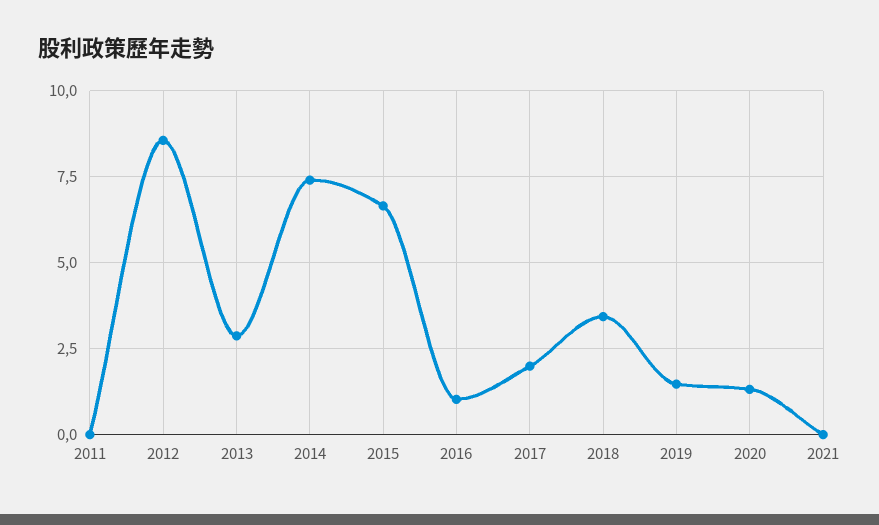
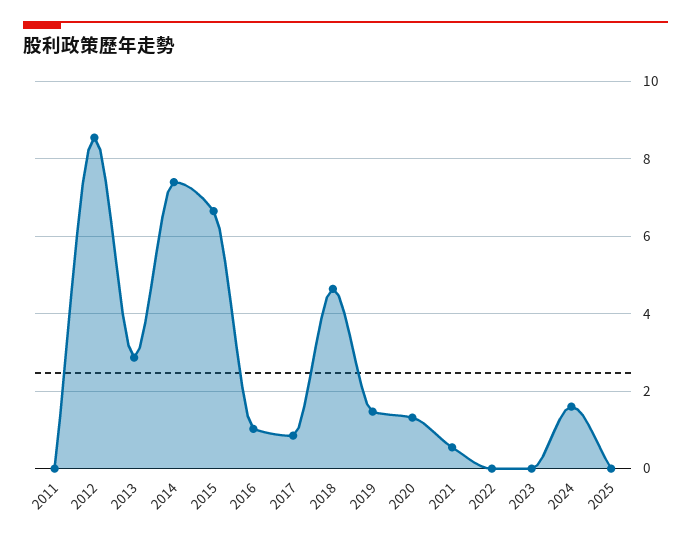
2017: 2 -> 0.8
2018: 3.5 -> 4.6
2021: 0 -> 0.6
2022: none -> 0
2023: none -> 0
2024: none -> 1.6
2025: none -> 0

